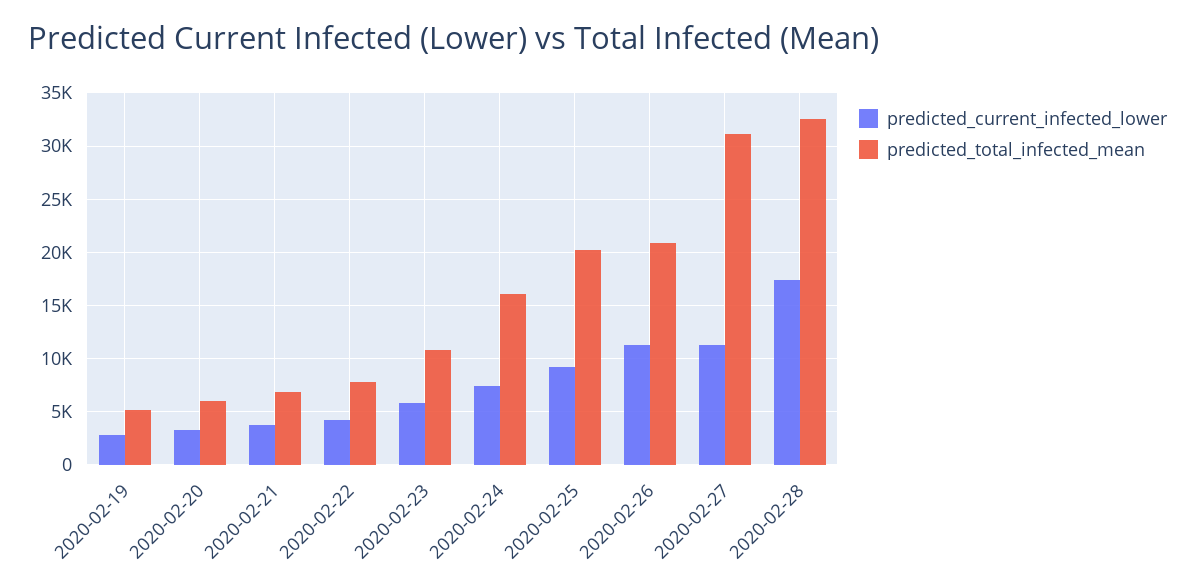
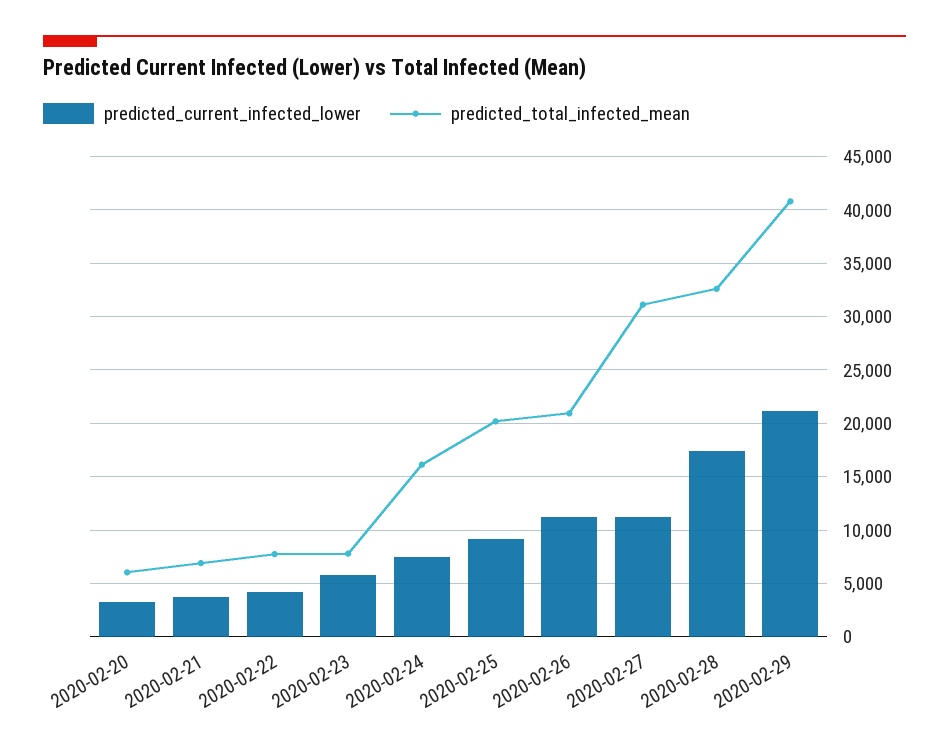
predicted_current_infected_lower, 2020-02-19: 3000 -> none
predicted_total_infected_mean, 2020-02-19: 5000 -> none
predicted_total_infected_mean, 2020-02-23: 11000 -> 8000
predicted_current_infected_lower, 2020-02-29: none -> 21000
predicted_total_infected_mean, 2020-02-29: none -> 41000

